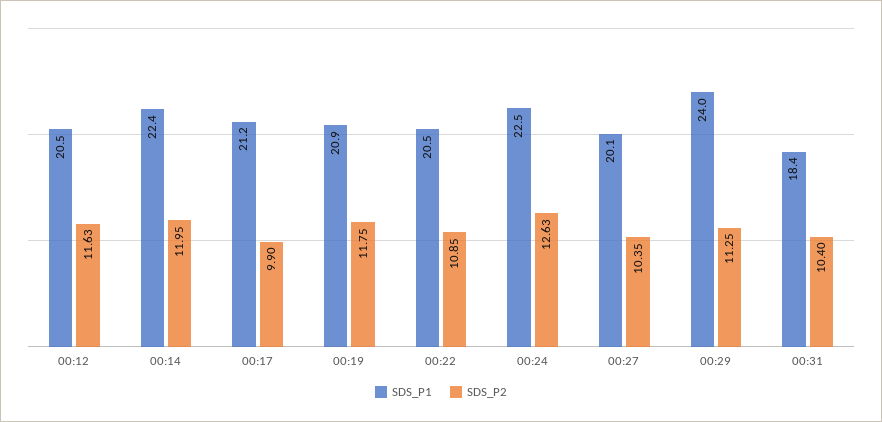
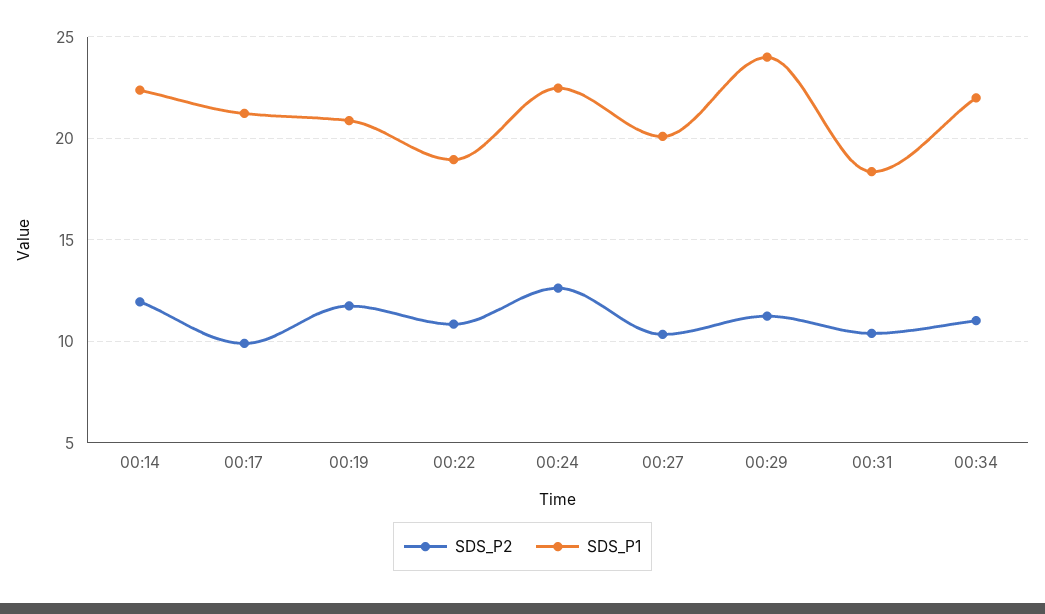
SDS_P1, 00:12: 20.5 -> none
SDS_P2, 00:12: 11.63 -> none
SDS_P1, 00:22: 20.5 -> 19
SDS_P2, 00:34: none -> 11
SDS_P1, 00:34: none -> 22

